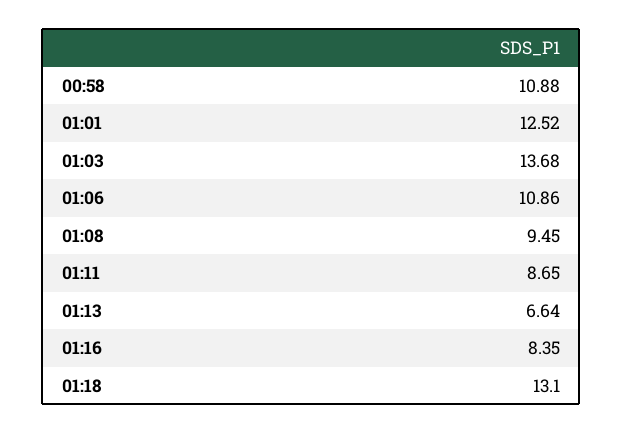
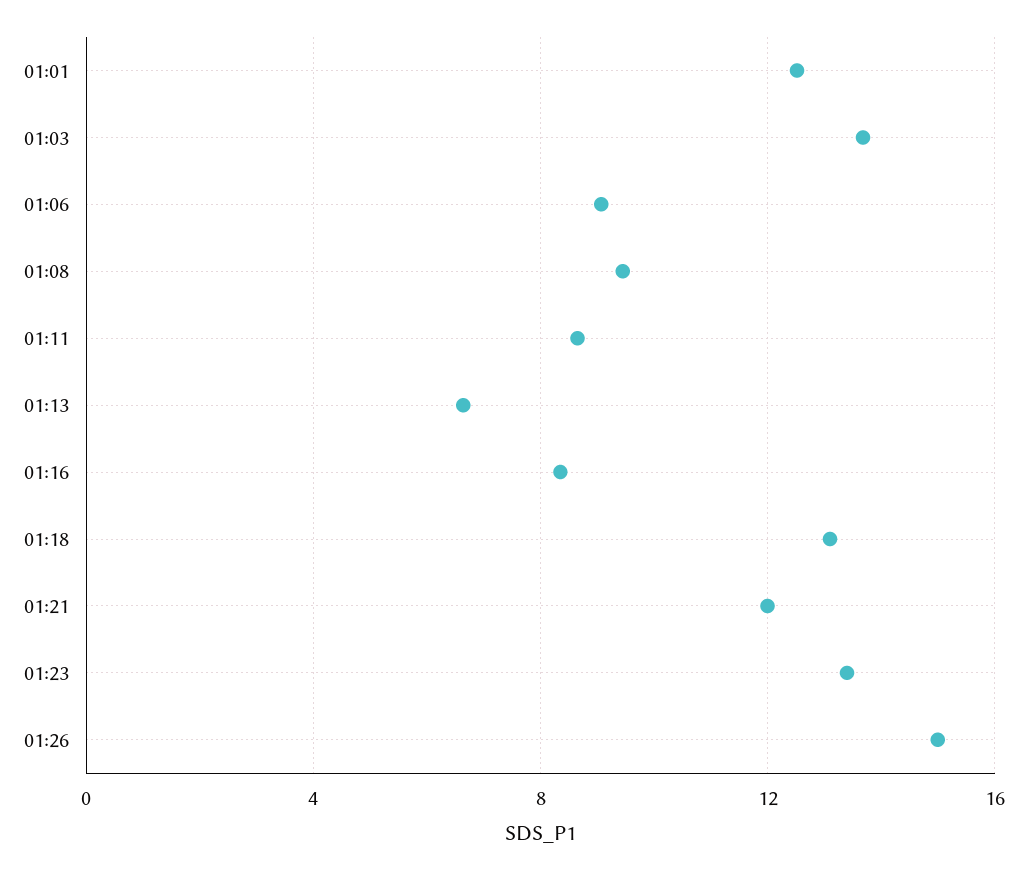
00:58: 10.88 -> none
01:06: 10.86 -> 9
01:21: none -> 12
01:23: none -> 13.5
01:26: none -> 15

